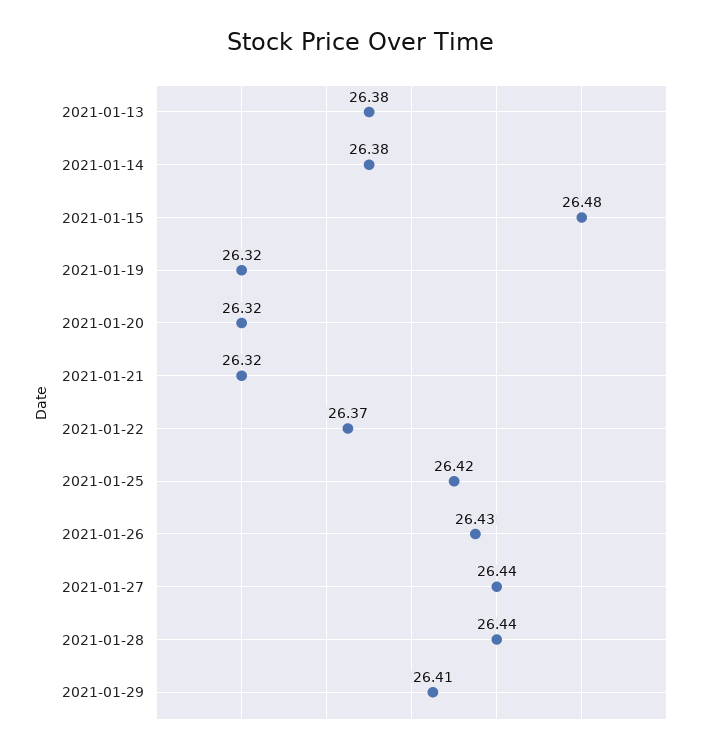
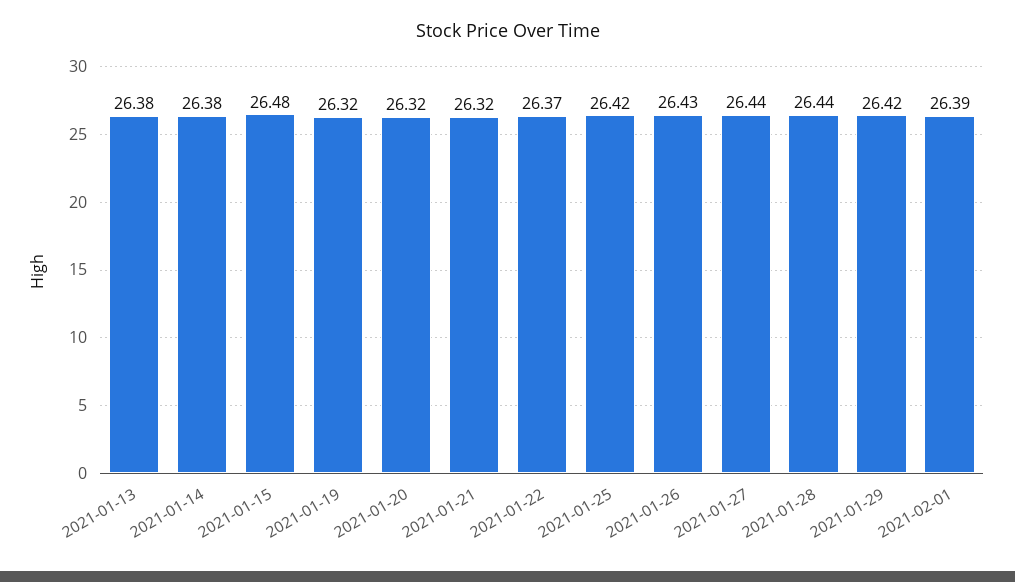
2021-01-29: 26.41 -> 26.42
2021-02-01: none -> 26.39

